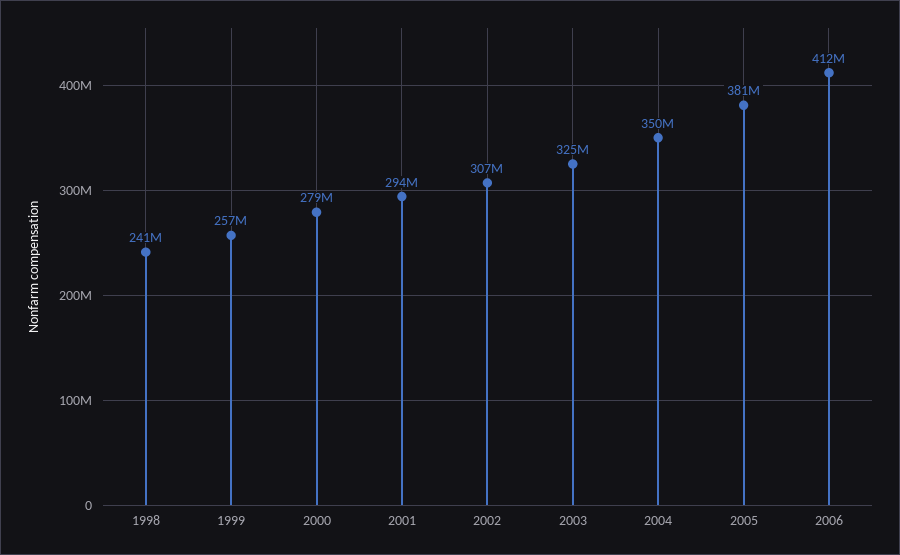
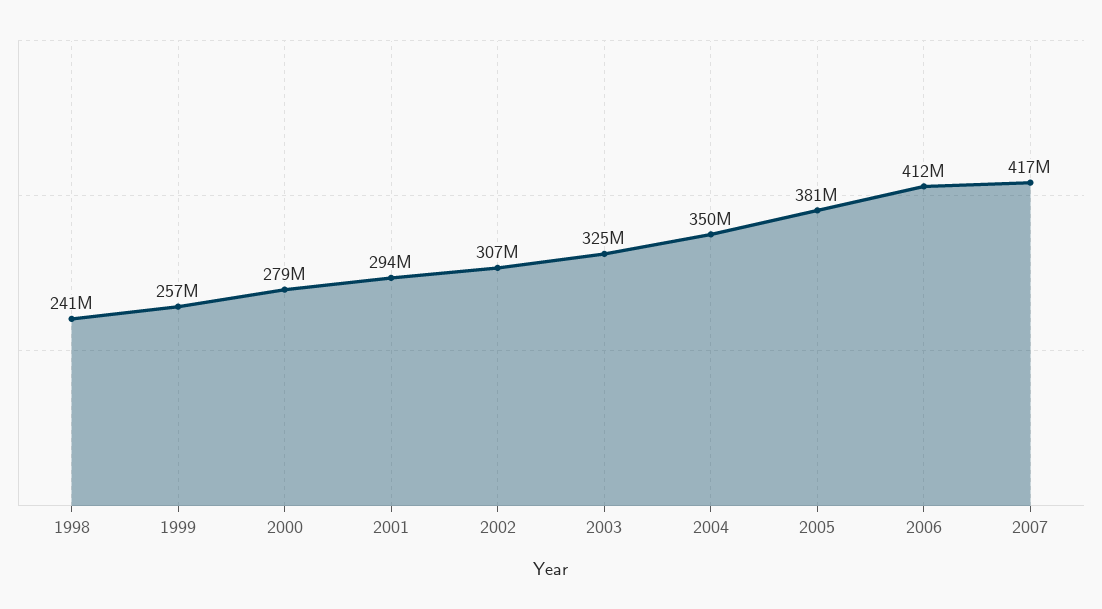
2007: none -> 417000000

